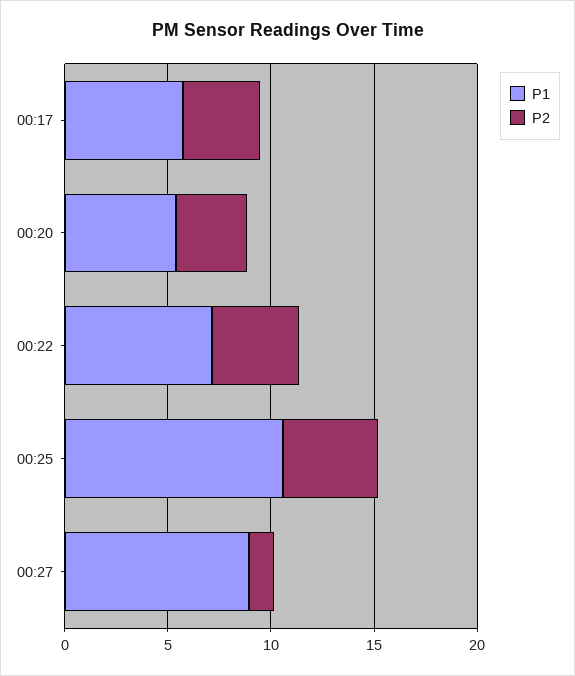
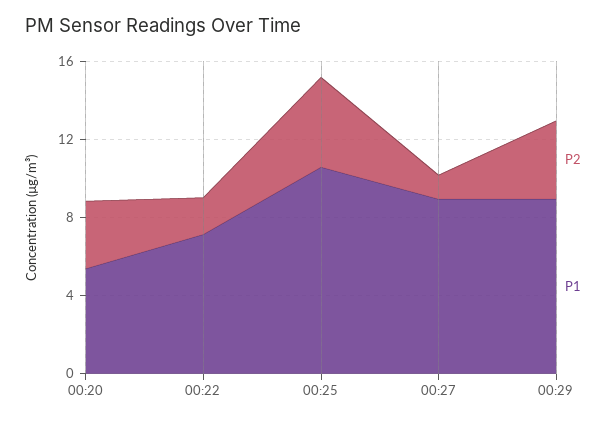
P1, 00:17: 6 -> none
P2, 00:17: 4 -> none
P2, 00:22: 4 -> 2
P2, 00:29: none -> 4
P1, 00:29: none -> 9

